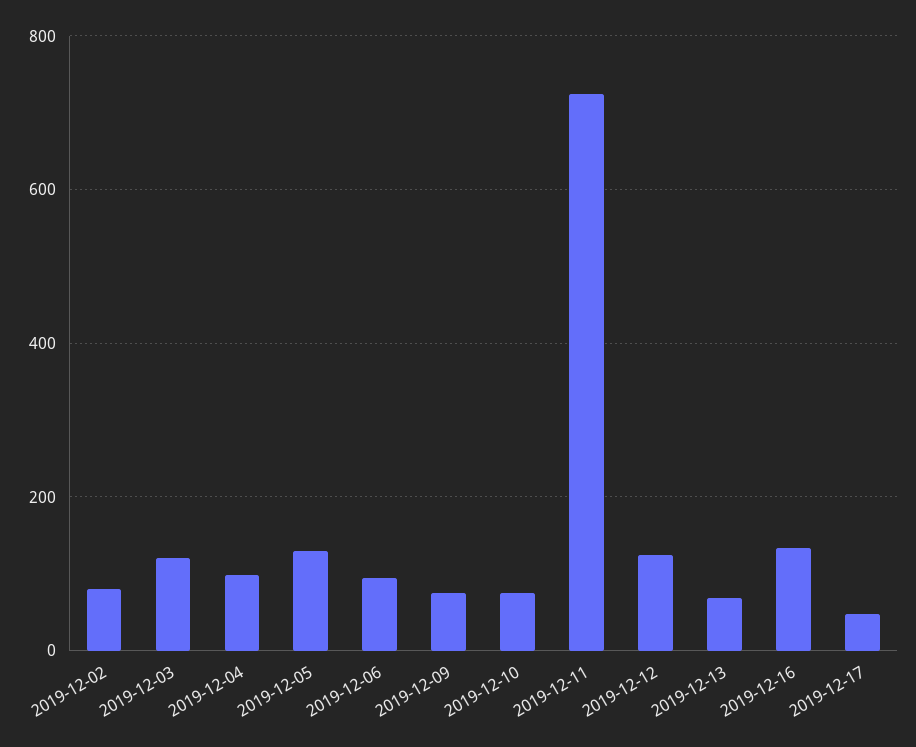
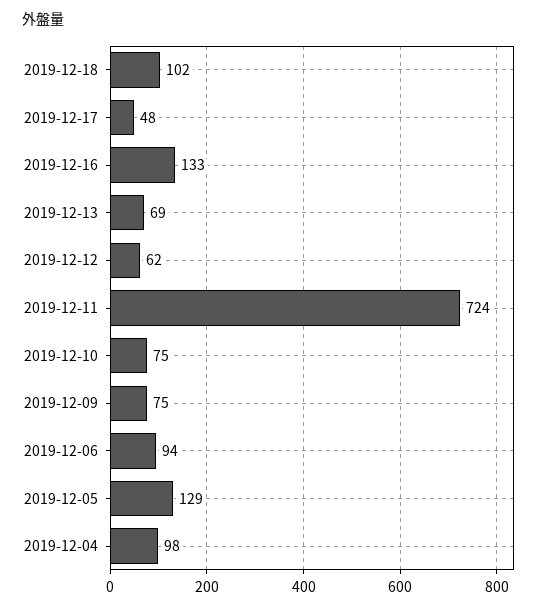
2019-12-02: 80 -> none
2019-12-03: 120 -> none
2019-12-12: 120 -> 62
2019-12-18: none -> 102

